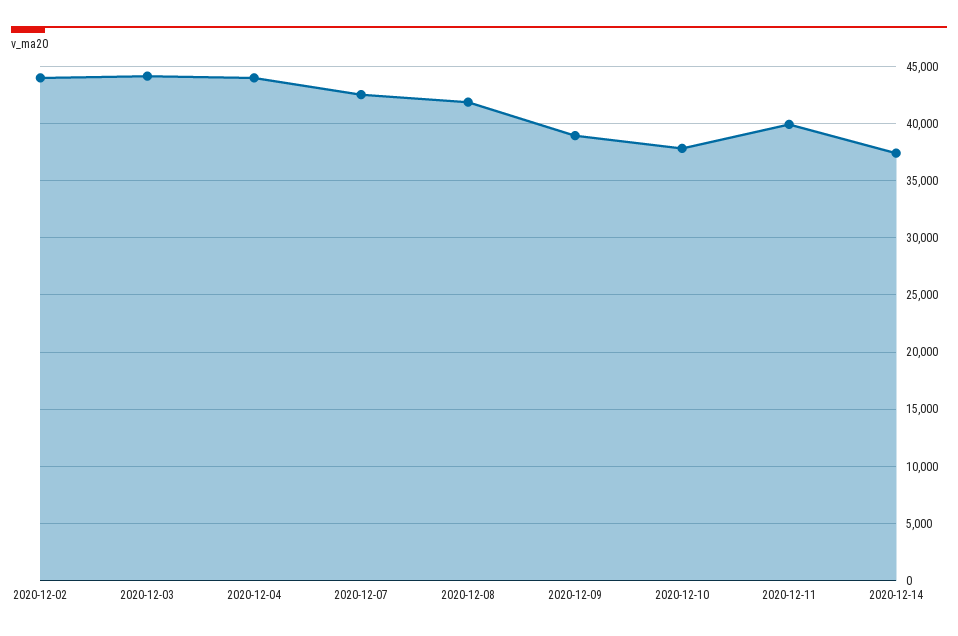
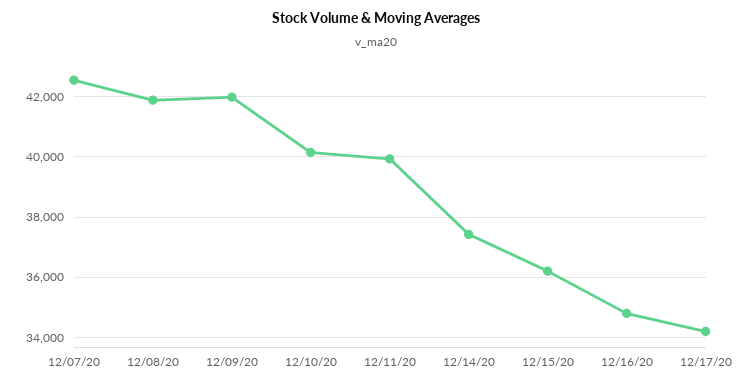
2020-12-02: 44000 -> none
2020-12-03: 44000 -> none
2020-12-04: 44000 -> none
2020-12-09: 39000 -> 42000
2020-12-10: 38000 -> 40200
12/15/20: none -> 36200
12/16/20: none -> 34800
12/17/20: none -> 34200

